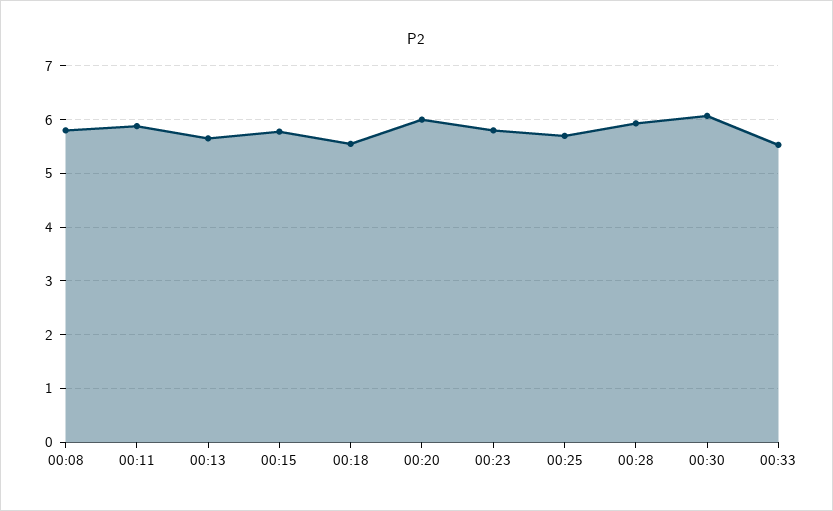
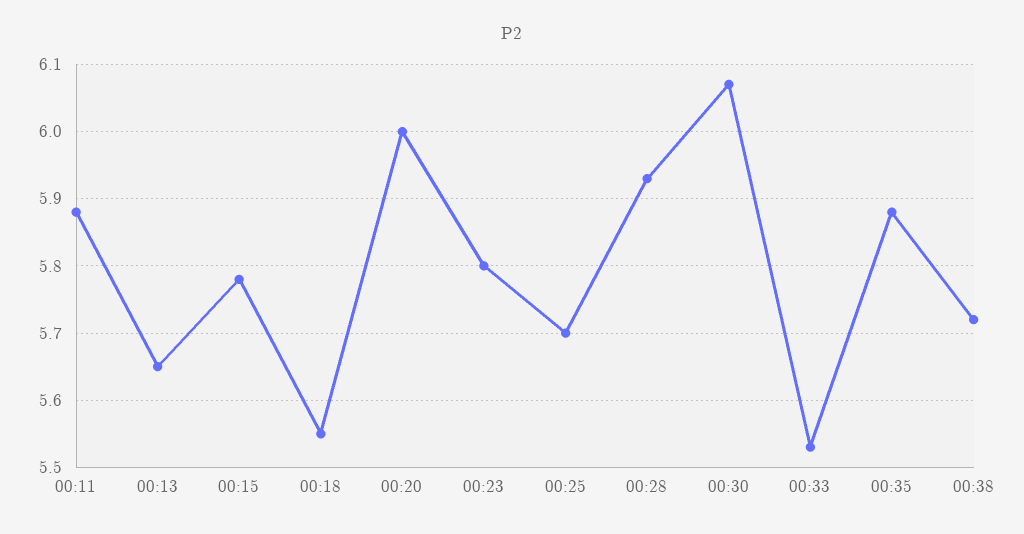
00:08: 5.8 -> none
00:35: none -> 5.88
00:38: none -> 5.72

